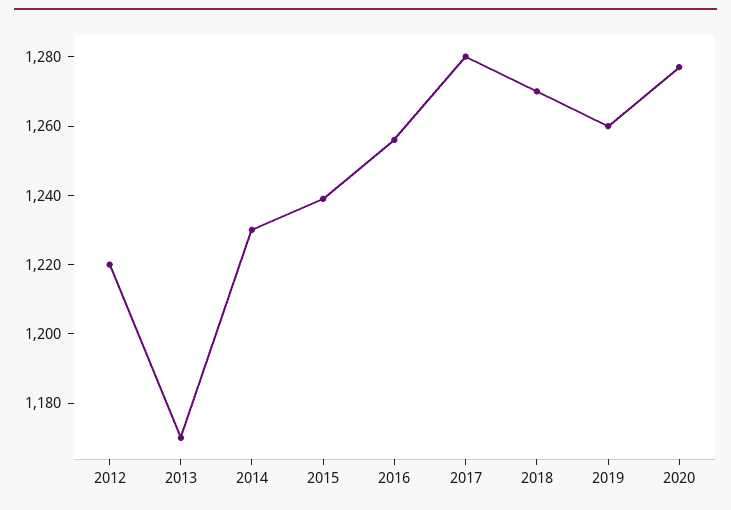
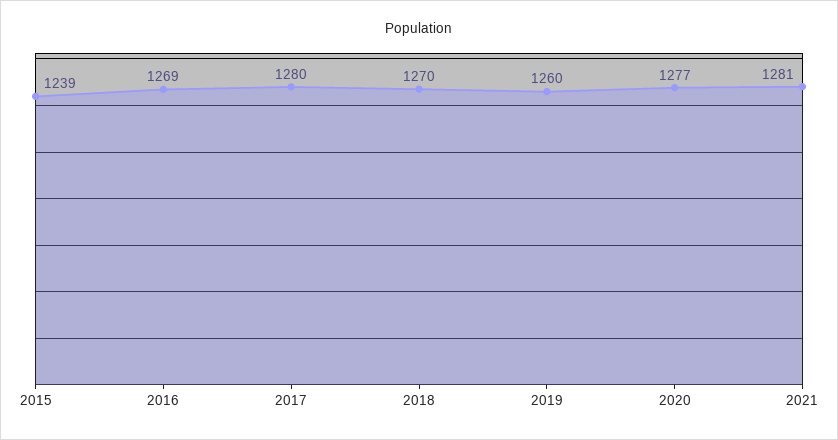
2012: 1220 -> none
2013: 1170 -> none
2014: 1230 -> none
2016: 1255 -> 1269
2021: none -> 1281

